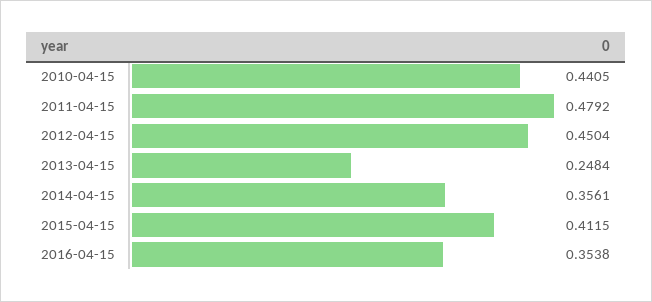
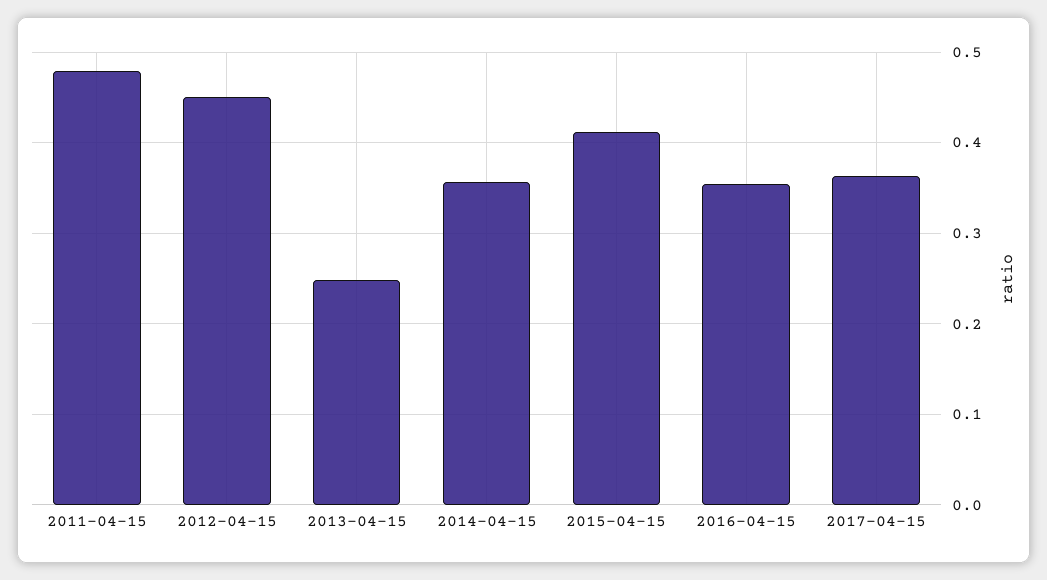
2010-04-15: 0.4405 -> none
2017-04-15: none -> 0.36

